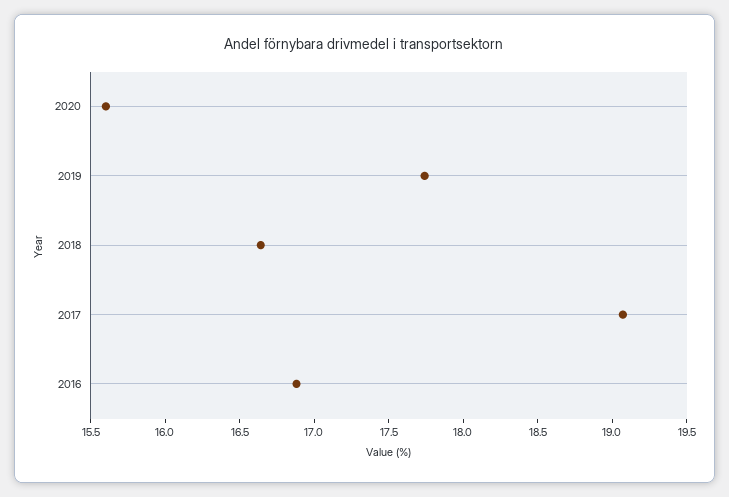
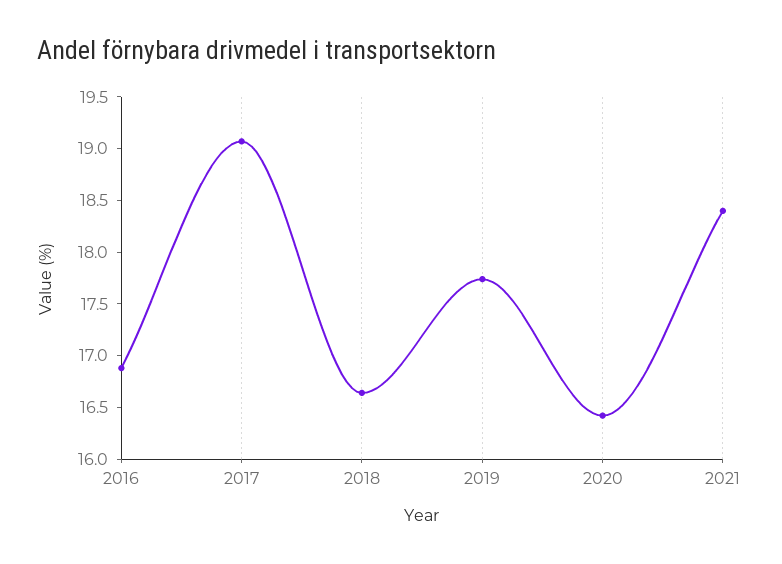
2020: 15.6 -> 16.4
2021: none -> 18.4

